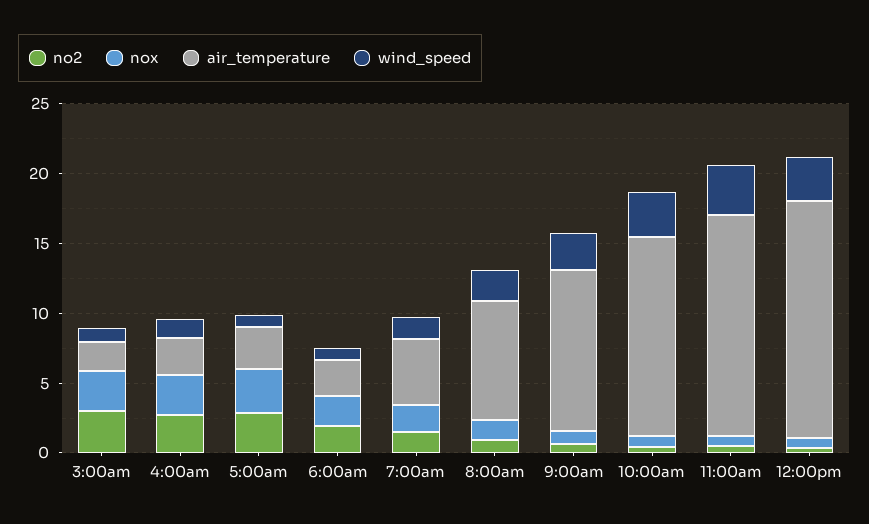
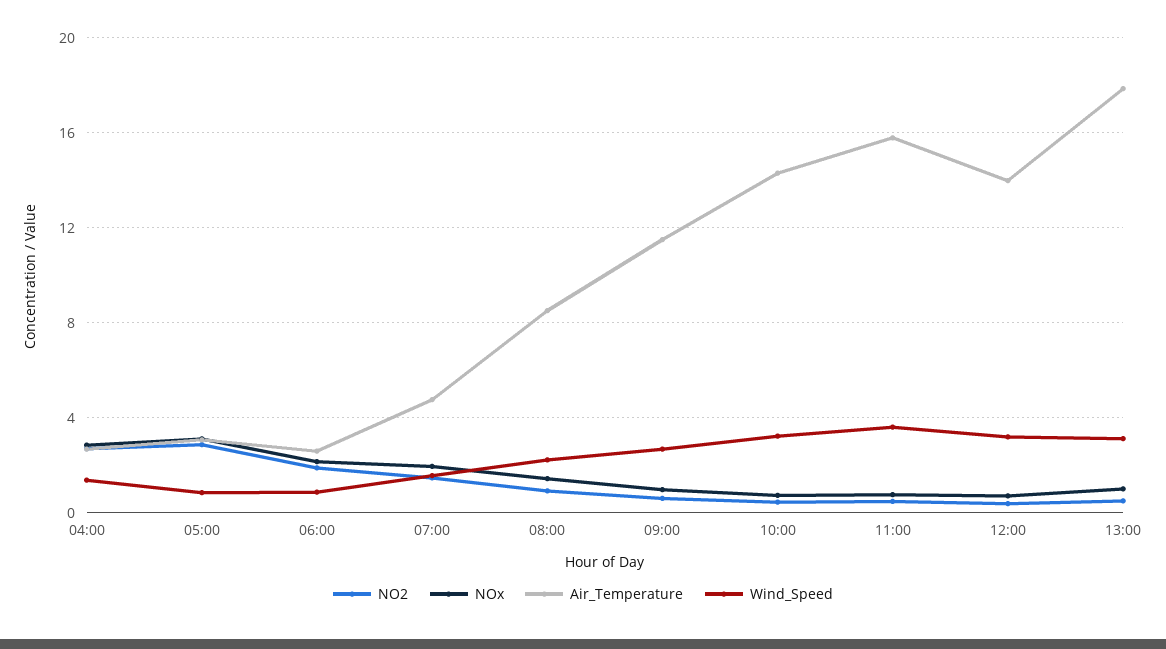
no2, 3:00am: 3 -> none
nox, 3:00am: 3 -> none
air_temperature, 3:00am: 2 -> none
wind_speed, 3:00am: 1 -> none
air_temperature, 12:00pm: 17 -> 14
no2, 13:00: none -> 0.5
nox, 13:00: none -> 1
air_temperature, 13:00: none -> 18
wind_speed, 13:00: none -> 3

